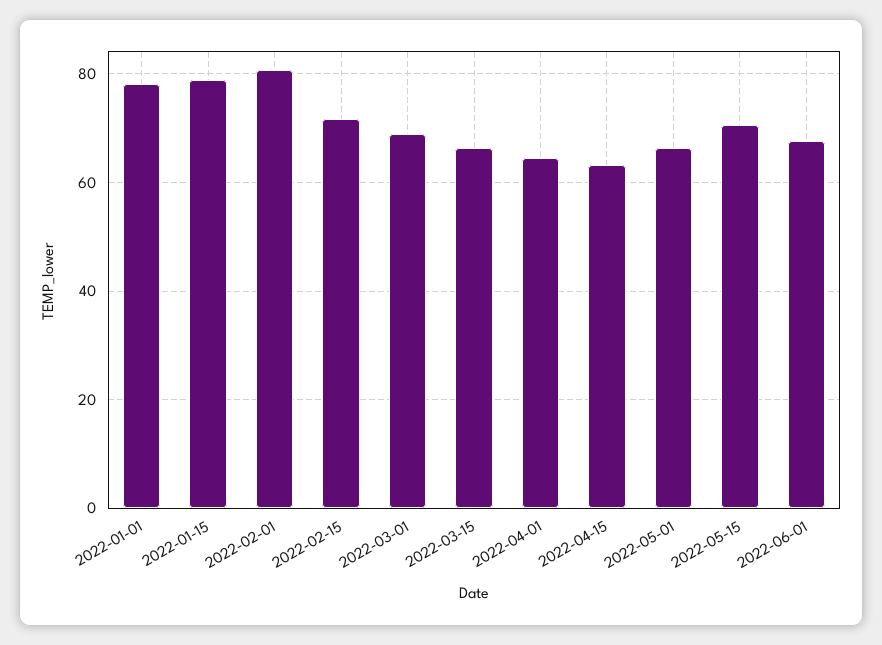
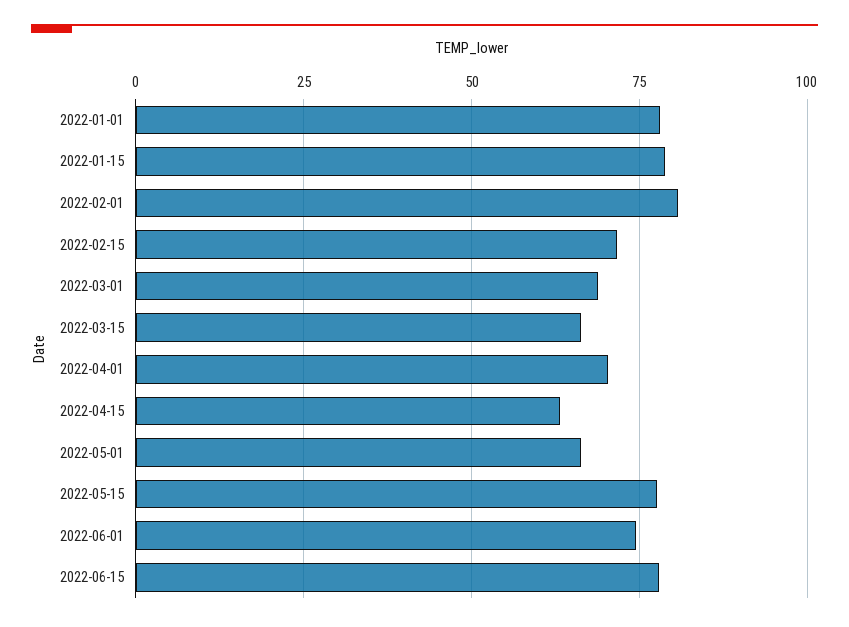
2022-04-01: 64 -> 70
2022-05-15: 70 -> 77.5
2022-06-01: 68 -> 75
2022-06-15: none -> 77.5

